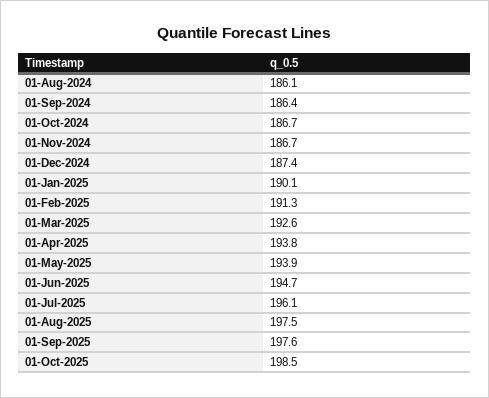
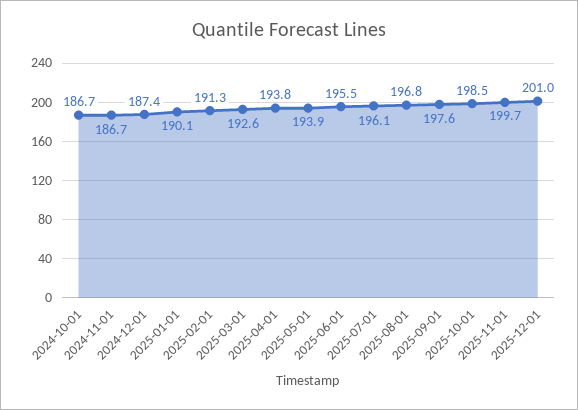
01-Aug-2024: 186.1 -> none
01-Sep-2024: 186.4 -> none
01-Jun-2025: 194.7 -> 195.5
01-Aug-2025: 197.5 -> 196.8
2025-11-01: none -> 199.7
2025-12-01: none -> 201

